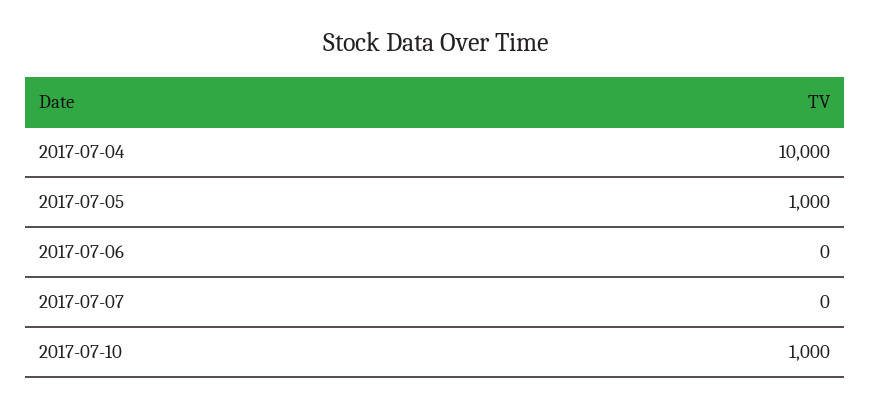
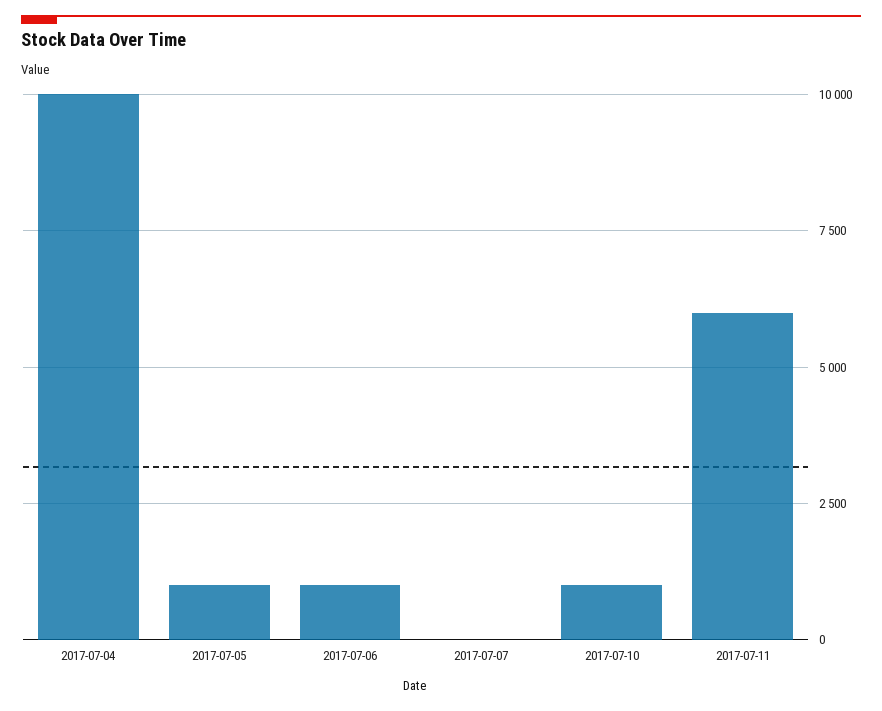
2017-07-06: 0 -> 1000
2017-07-11: none -> 6000

